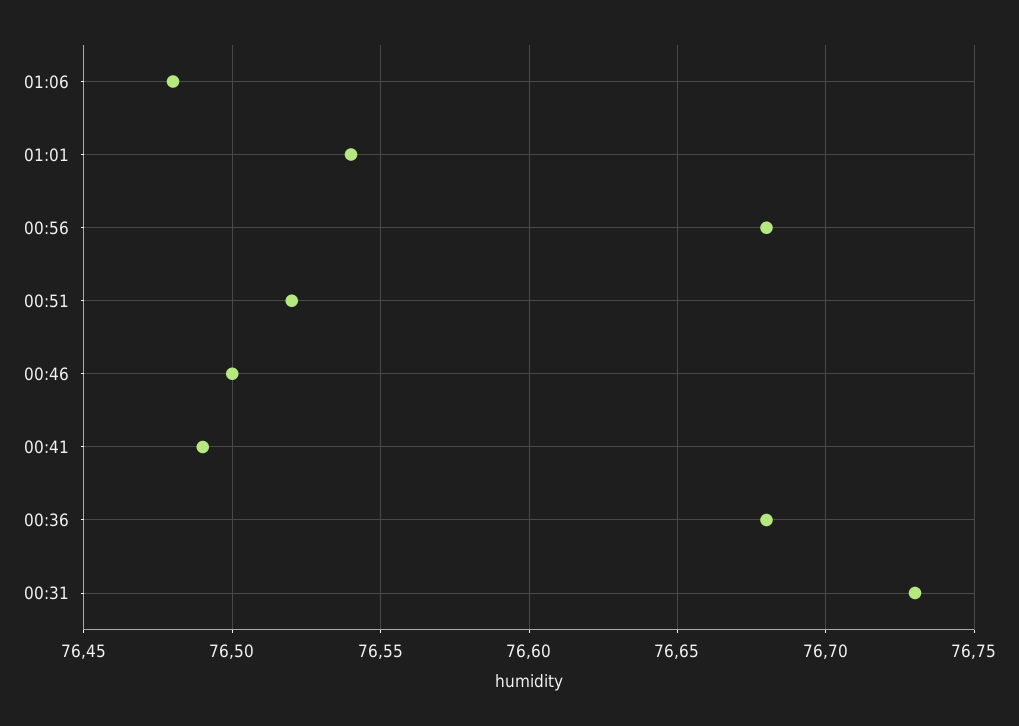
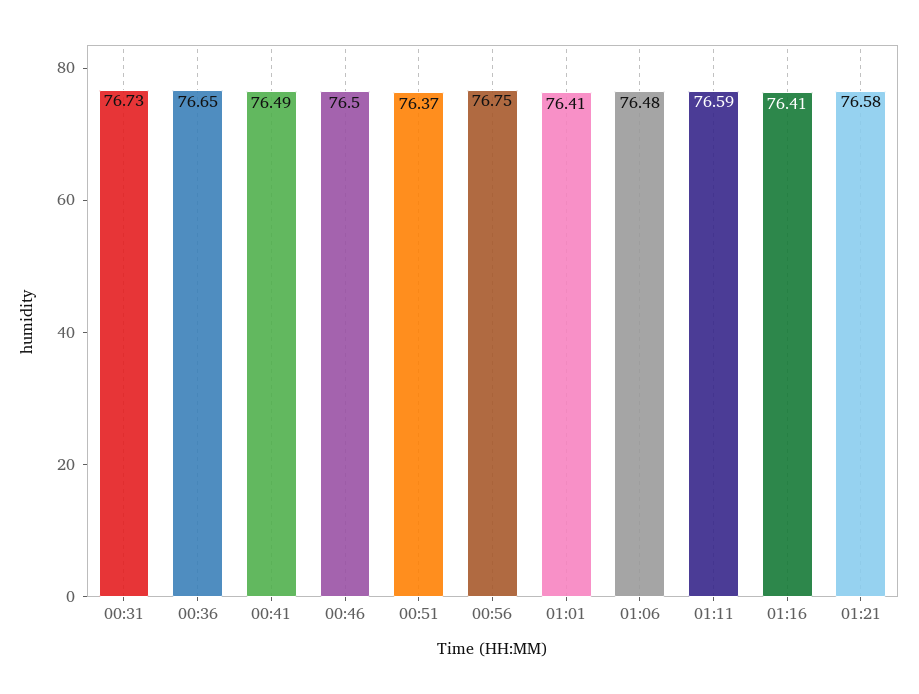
01:01: 76.54 -> 76.41
00:56: 76.68 -> 76.75
00:51: 76.52 -> 76.37
00:36: 76.68 -> 76.65
01:11: none -> 76.59
01:16: none -> 76.41
01:21: none -> 76.58

